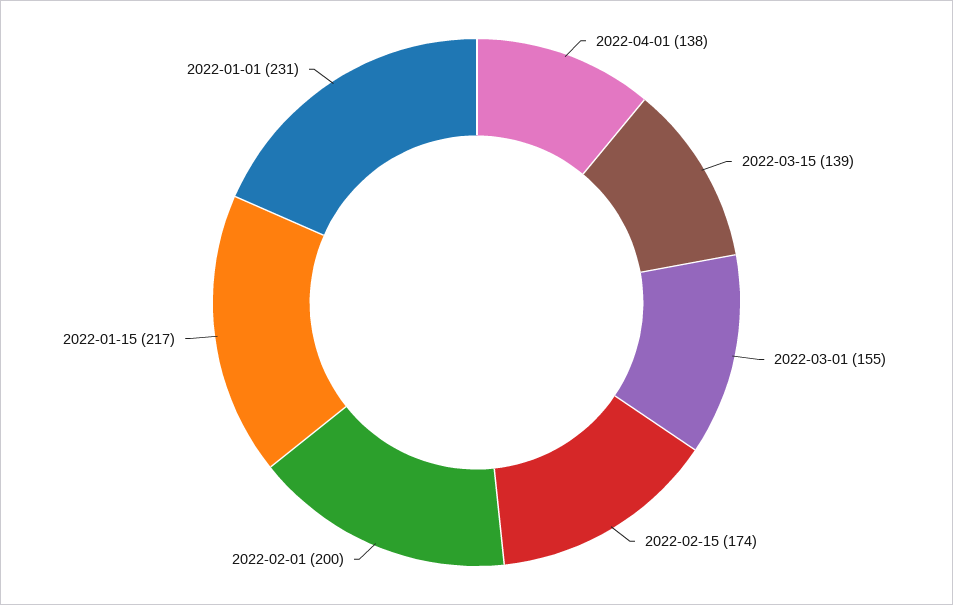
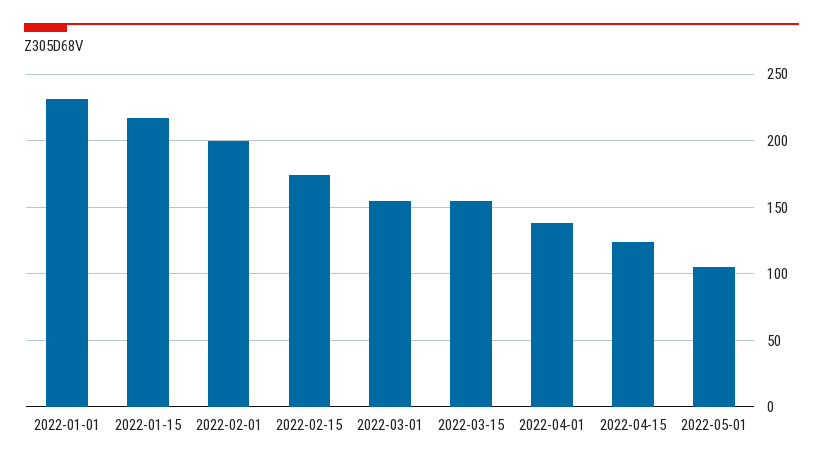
2022-03-15: 139 -> 155
2022-04-15: none -> 125
2022-05-01: none -> 105

